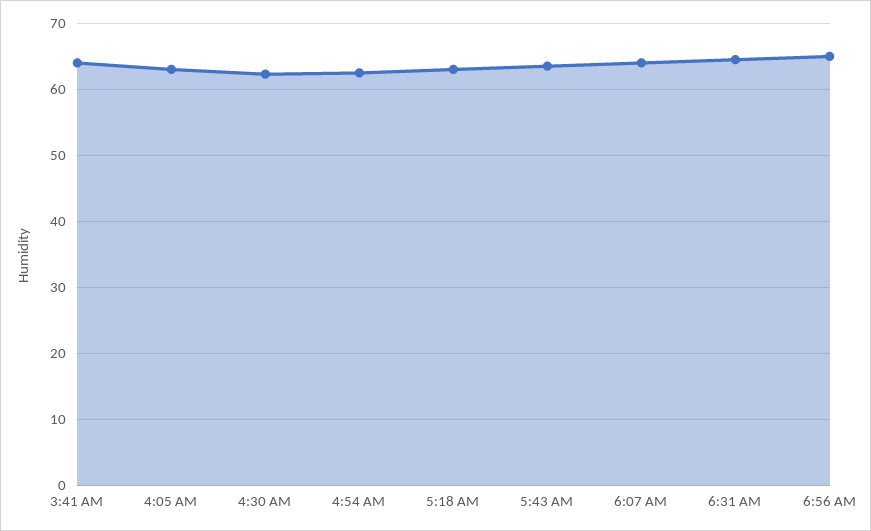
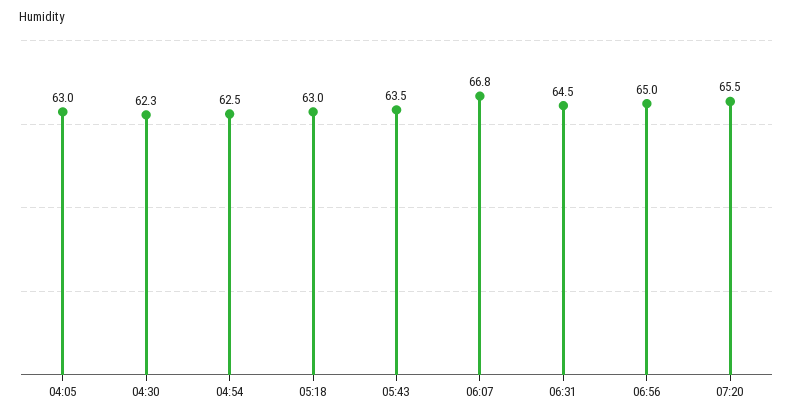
3:41 AM: 64 -> none
6:07 AM: 64 -> 66.8
07:20: none -> 65.5

